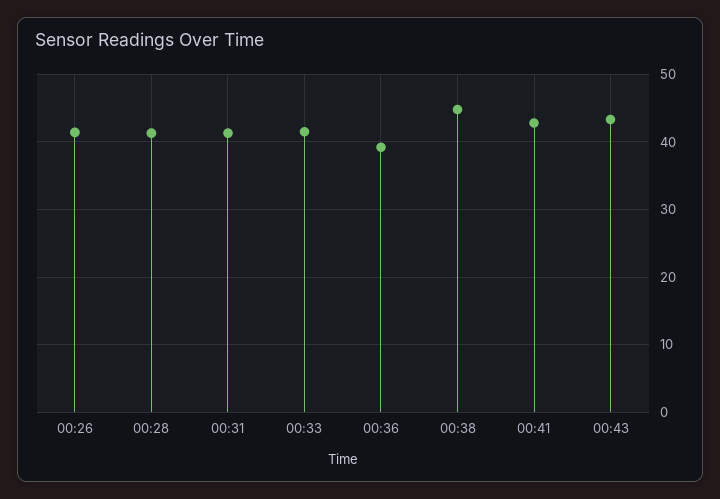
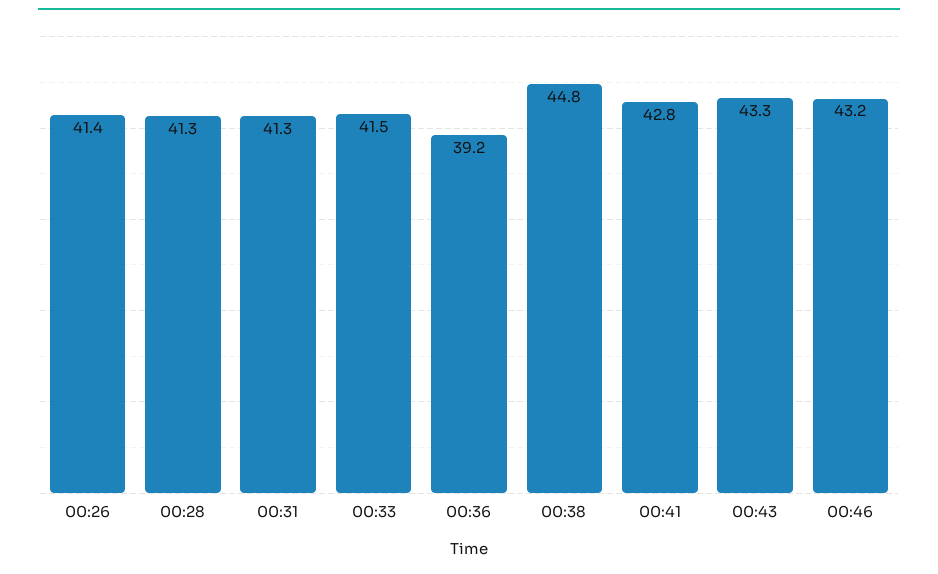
00:46: none -> 43.2

